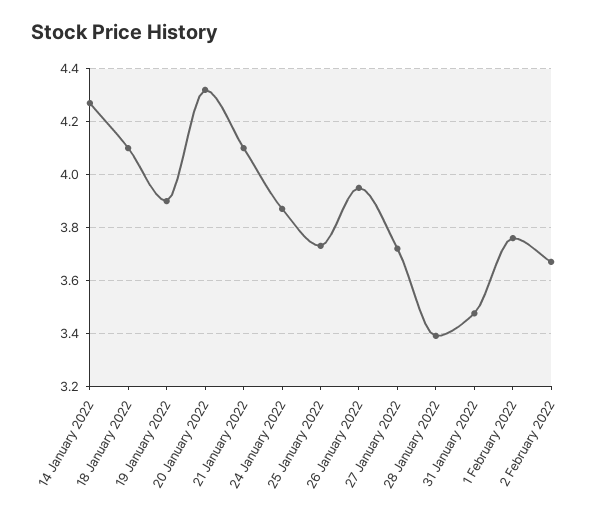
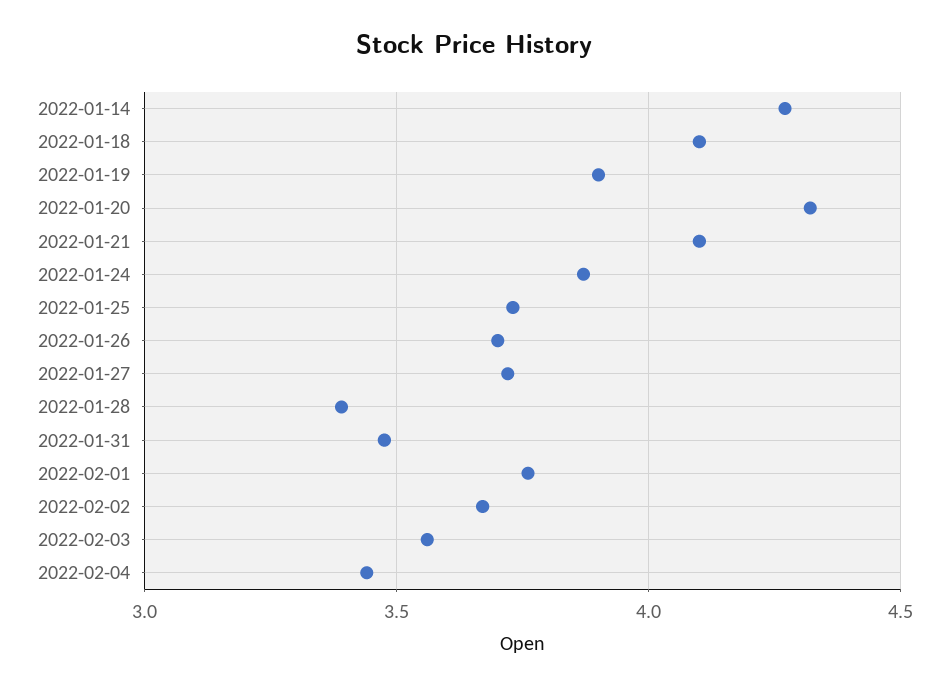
26 January 2022: 3.95 -> 3.7
2022-02-03: none -> 3.55
2022-02-04: none -> 3.45

